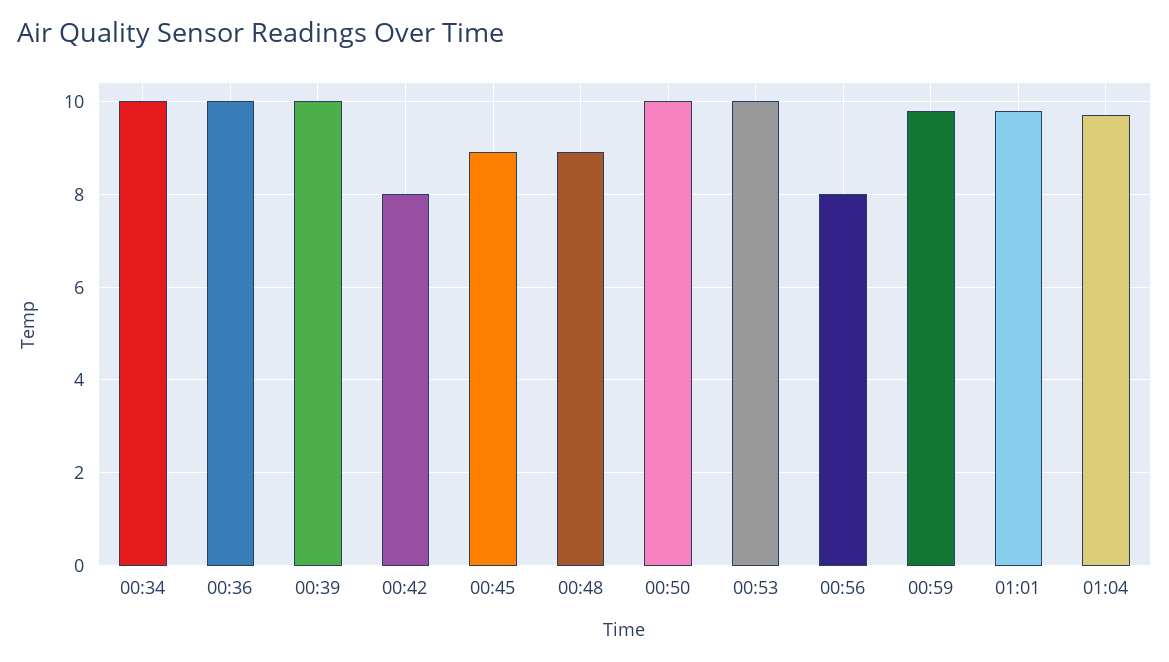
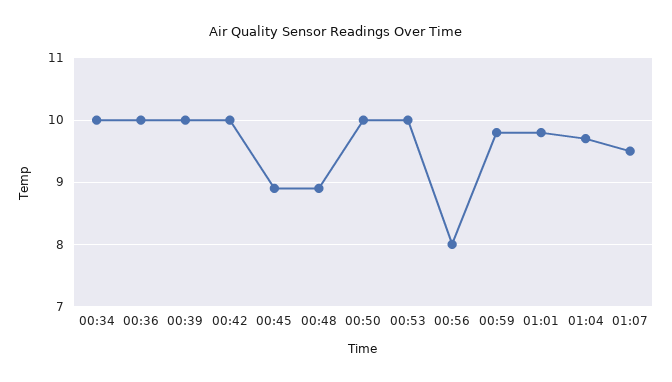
00:42: 8 -> 10
01:07: none -> 9.5

